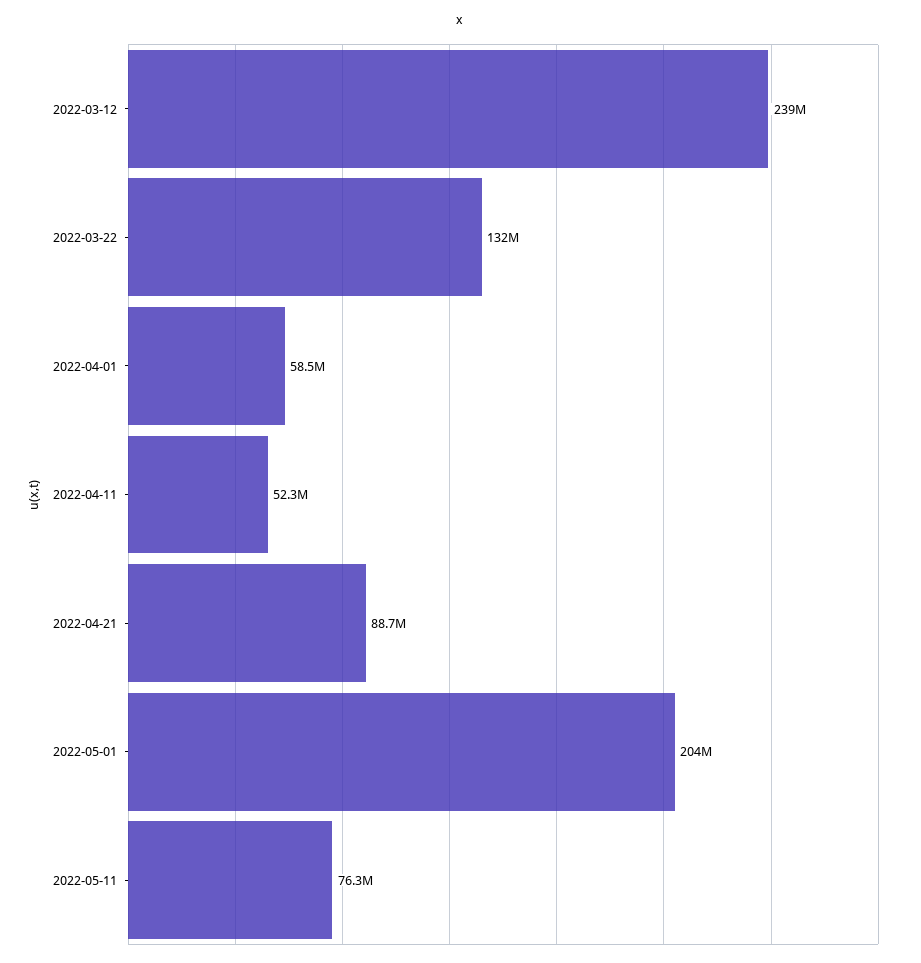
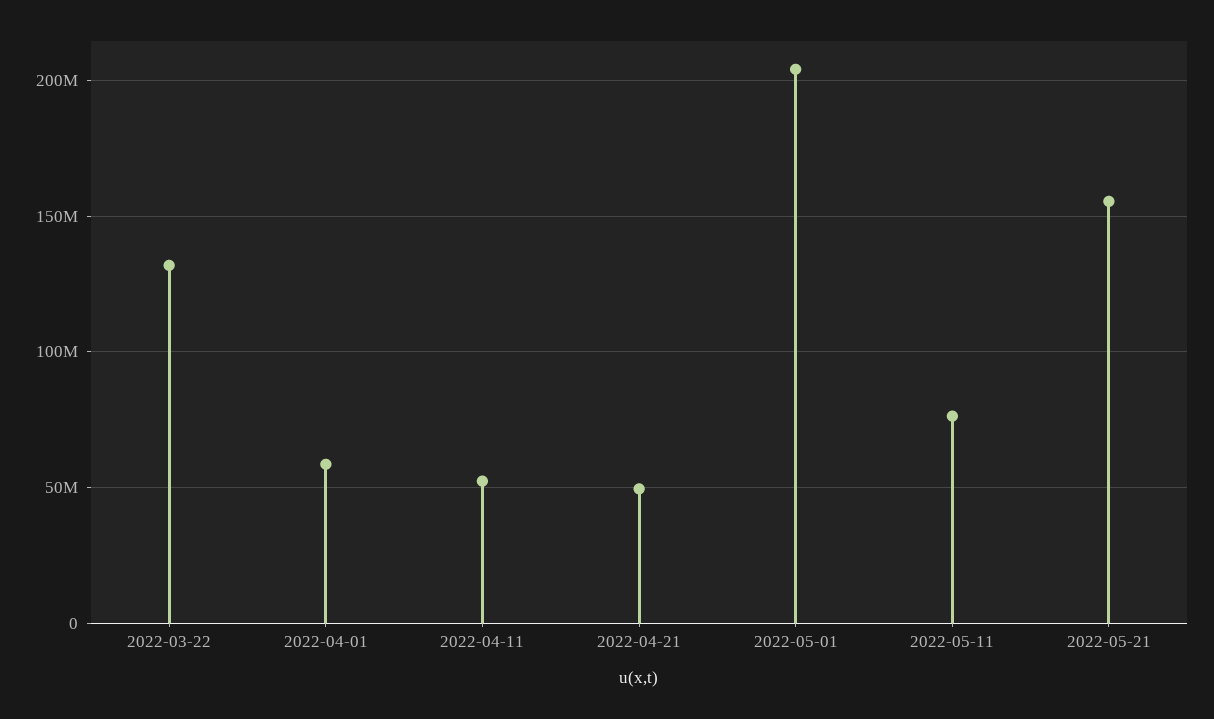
2022-03-12: 239000000 -> none
2022-04-21: 88700000 -> 50000000
2022-05-21: none -> 155000000

